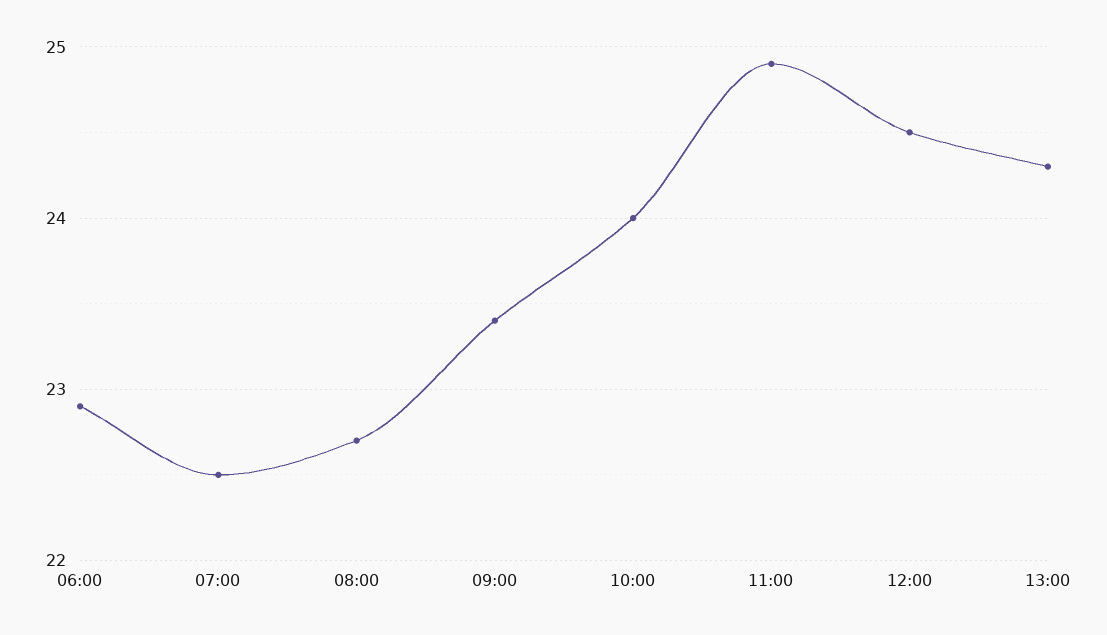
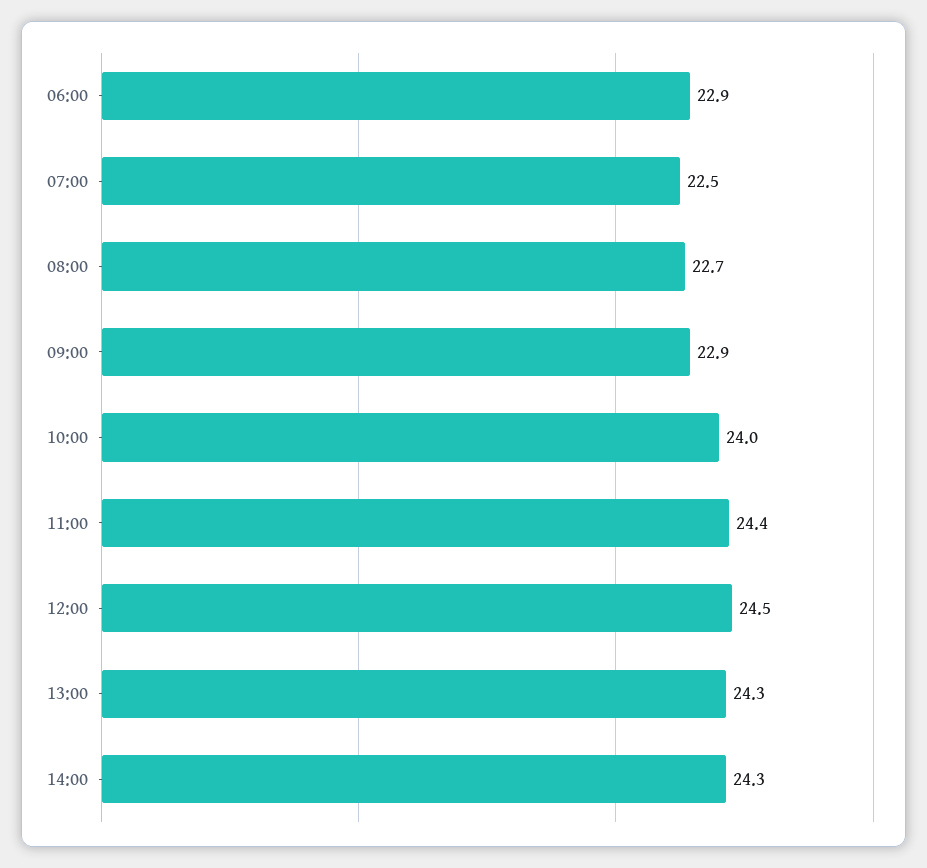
09:00: 23.4 -> 22.9
11:00: 24.9 -> 24.4
14:00: none -> 24.3

